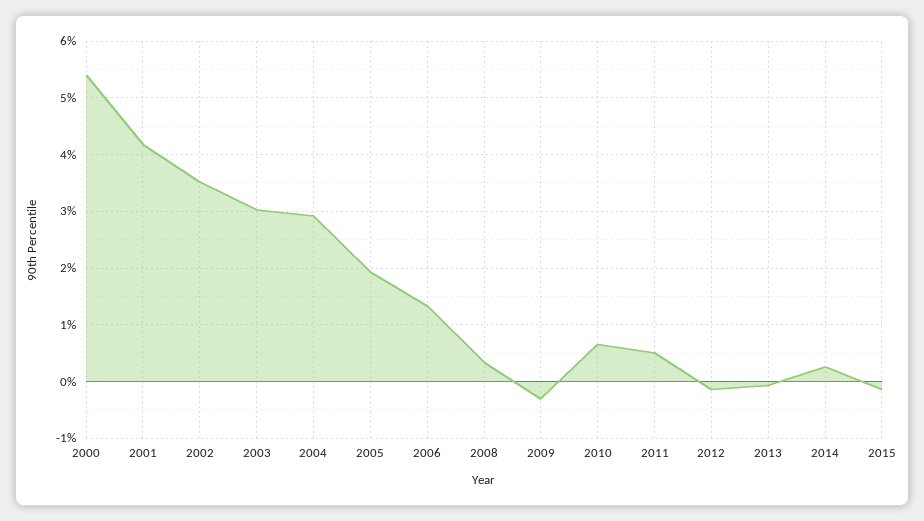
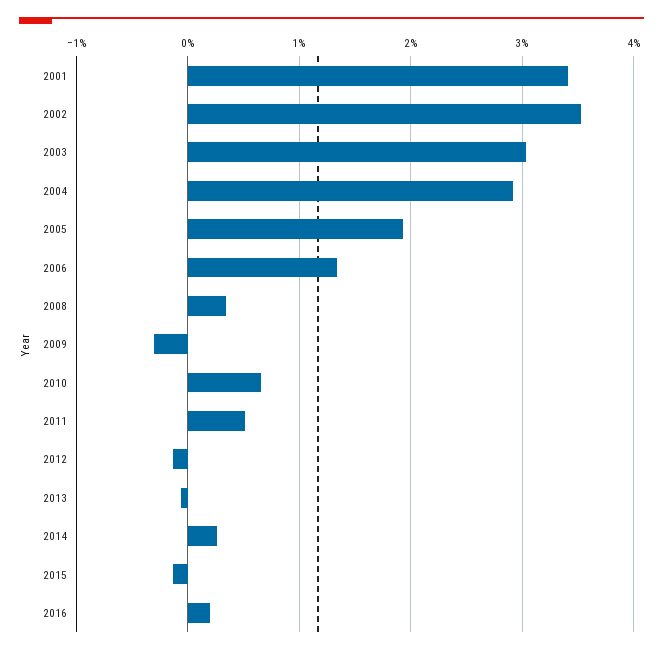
2000: 5.4 -> none
2001: 4.2 -> 3.4
2016: none -> 0.2

